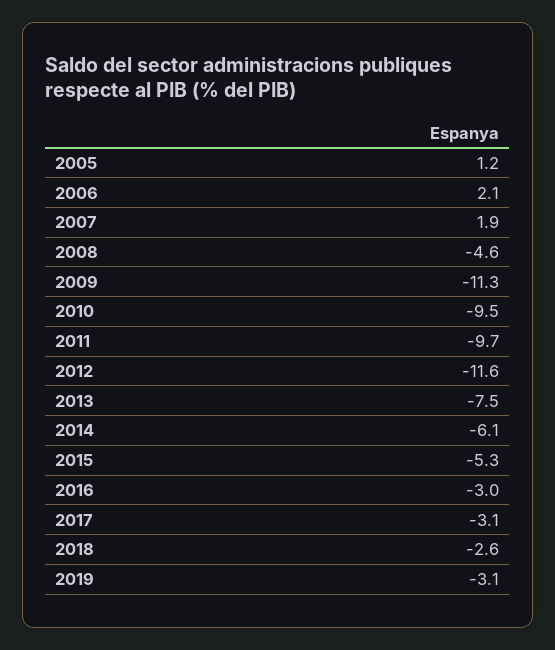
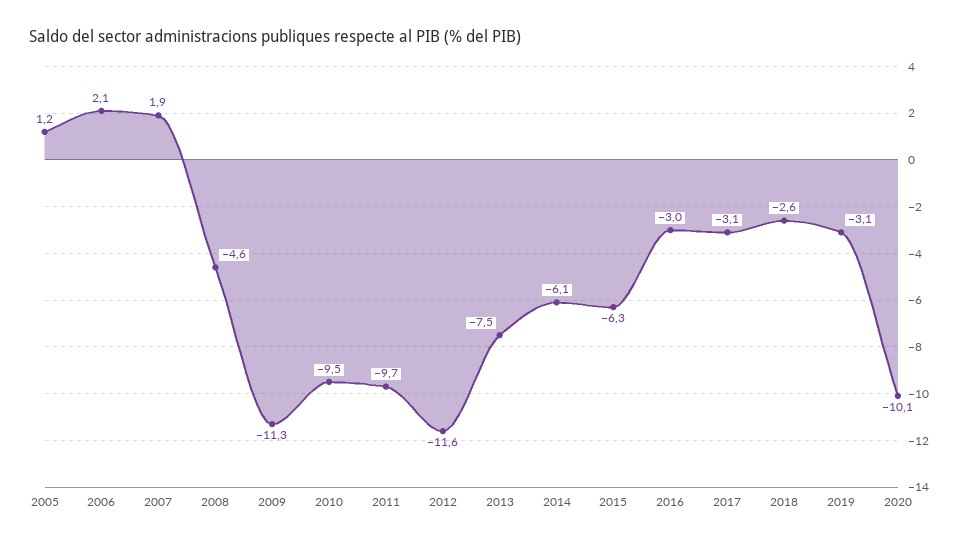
2015: -5.3 -> -6.3
2020: none -> -10.1

